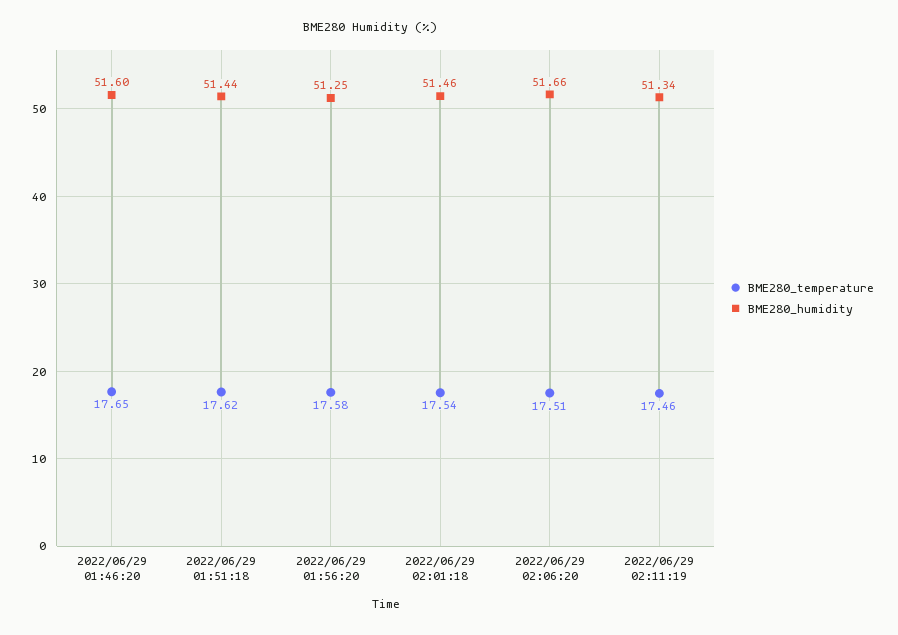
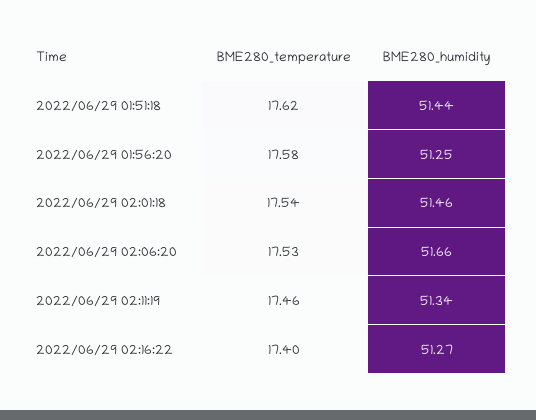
BME280_temperature, 2022/06/29 01:46:20: 17.65 -> none
BME280_humidity, 2022/06/29 01:46:20: 51.6 -> none
BME280_temperature, 2022/06/29 02:06:20: 17.51 -> 17.53
BME280_temperature, 2022/06/29 02:16:22: none -> 17.4
BME280_humidity, 2022/06/29 02:16:22: none -> 51.27

